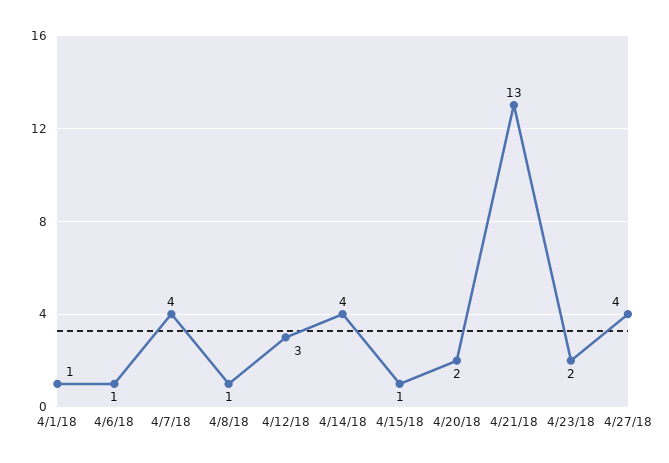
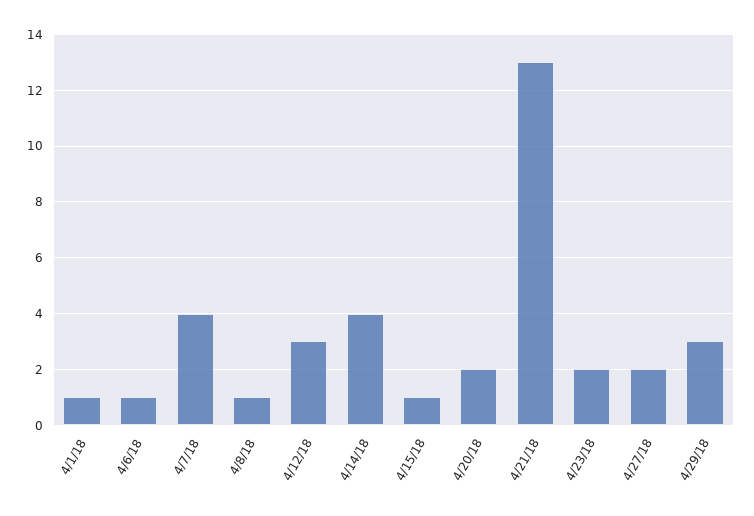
4/27/18: 4 -> 2
4/29/18: none -> 3

